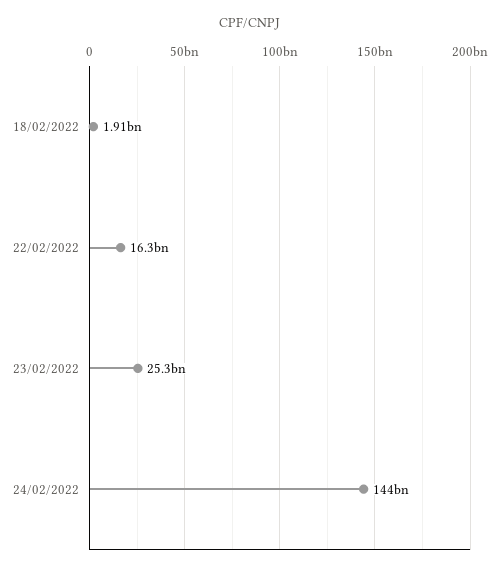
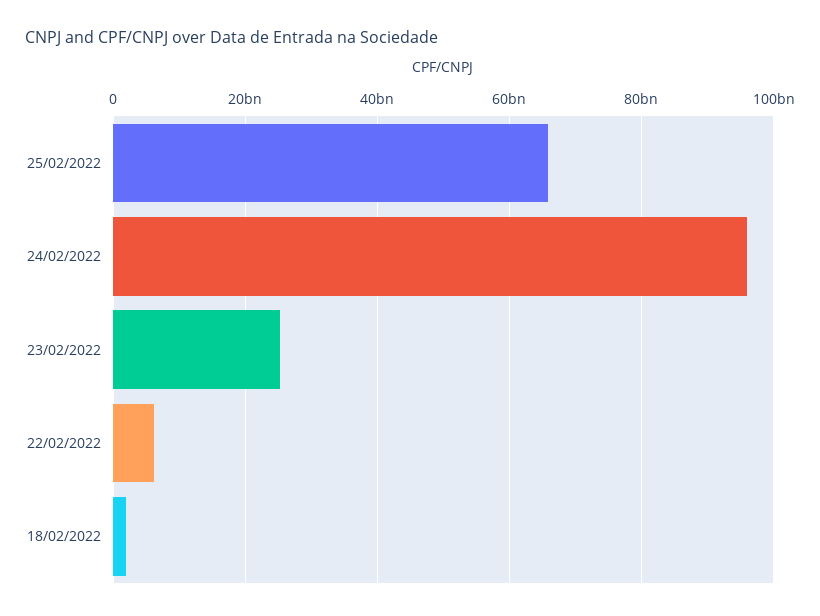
22/02/2022: 16300000000 -> 6000000000
24/02/2022: 144000000000 -> 96000000000
25/02/2022: none -> 66000000000

